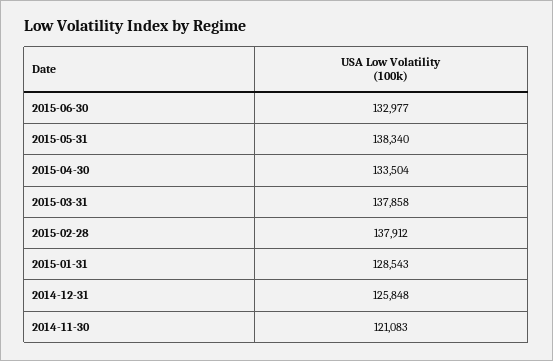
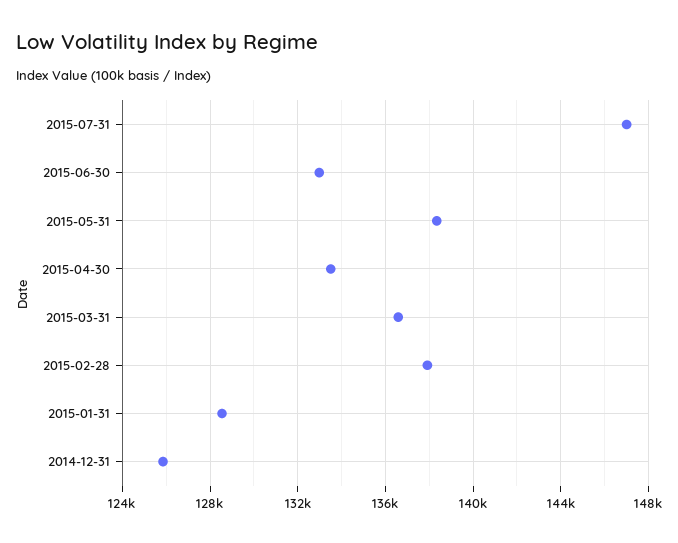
2015-03-31: 137858 -> 136500
2014-11-30: 121083 -> none
2015-07-31: none -> 147000

